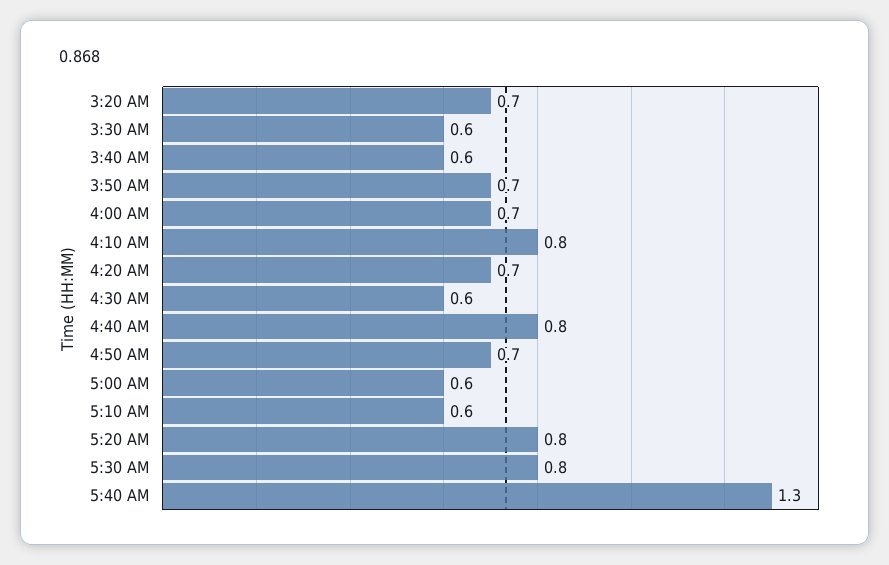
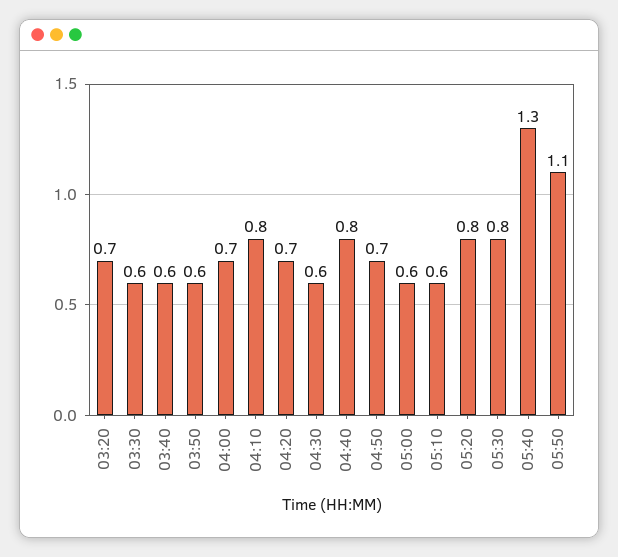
3:50 AM: 0.7 -> 0.6
05:50: none -> 1.1

